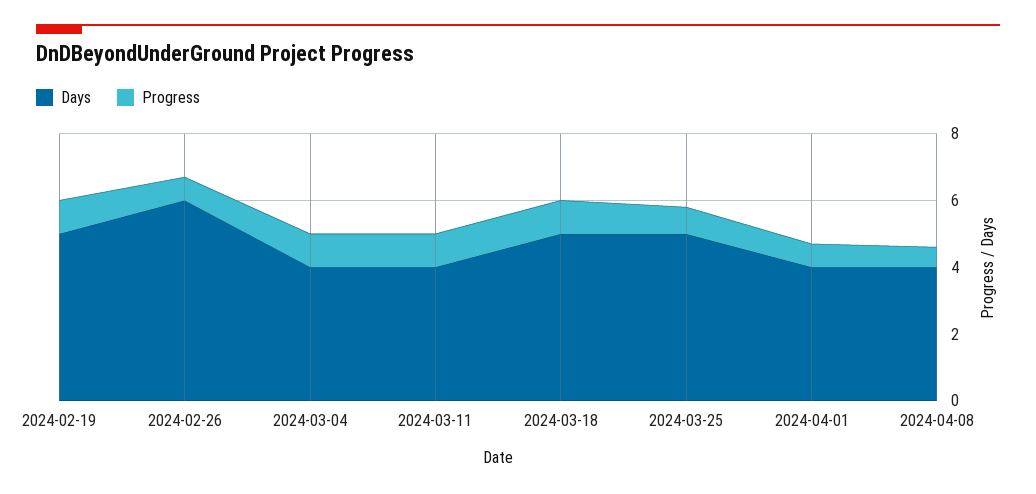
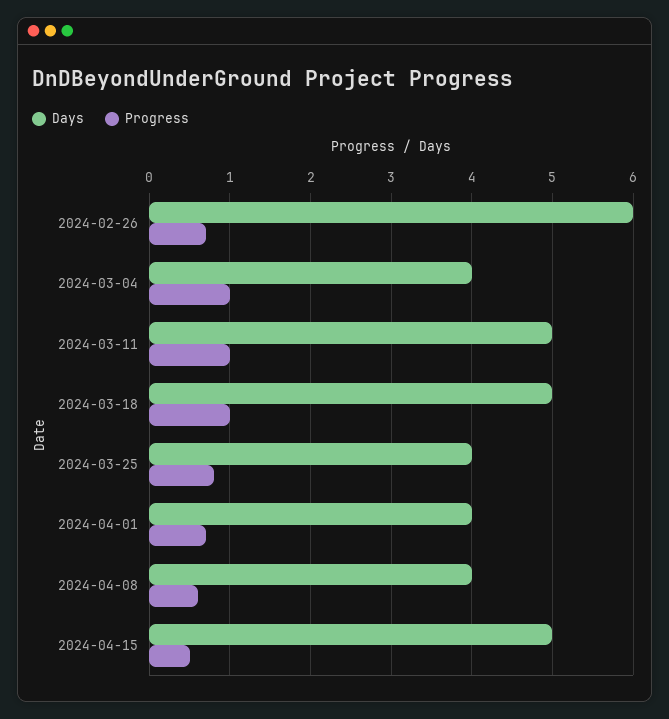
Days, 2024-02-19: 5 -> none
Progress, 2024-02-19: 1 -> none
Days, 2024-03-11: 4 -> 5
Days, 2024-03-25: 5 -> 4
Days, 2024-04-15: none -> 5
Progress, 2024-04-15: none -> 0.5

